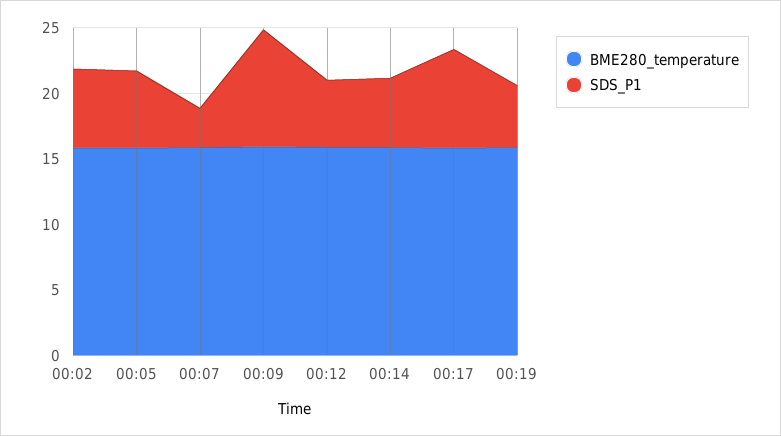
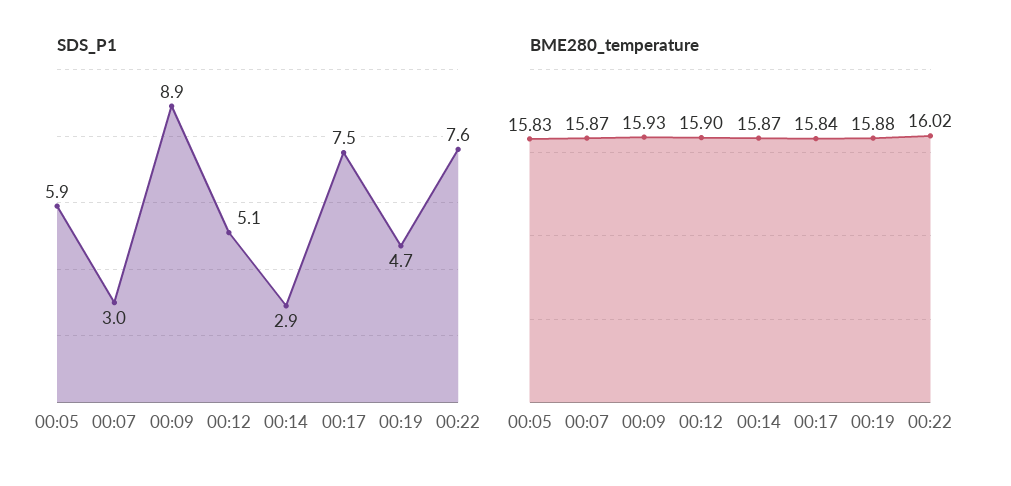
BME280_temperature, 00:02: 16 -> none
SDS_P1, 00:02: 6 -> none
SDS_P1, 00:14: 5 -> 2.9
SDS_P1, 00:22: none -> 7.6
BME280_temperature, 00:22: none -> 16.02

